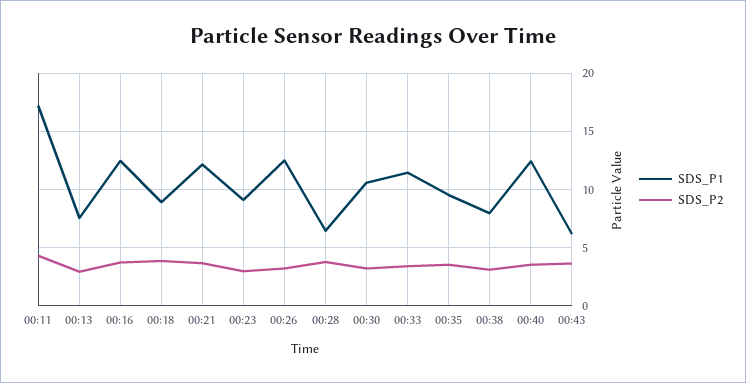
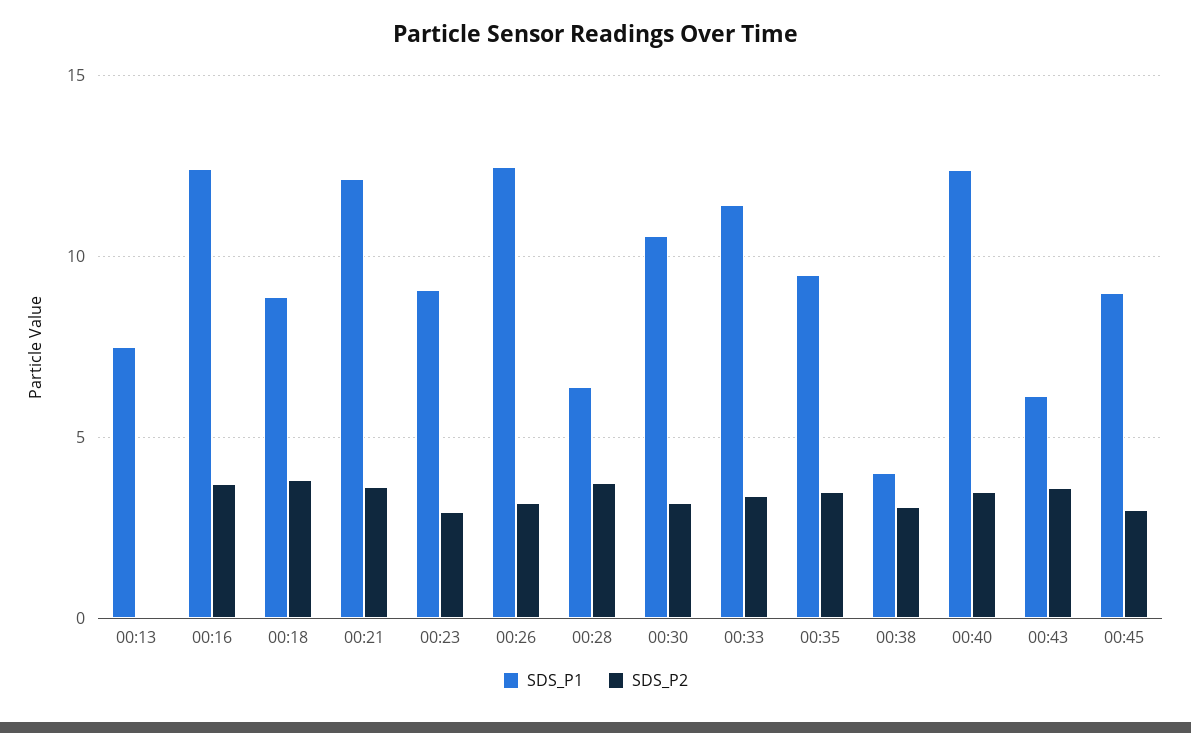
SDS_P1, 00:11: 17 -> none
SDS_P2, 00:11: 4 -> none
SDS_P2, 00:13: 3 -> 0
SDS_P1, 00:38: 8 -> 4
SDS_P1, 00:45: none -> 9
SDS_P2, 00:45: none -> 3

